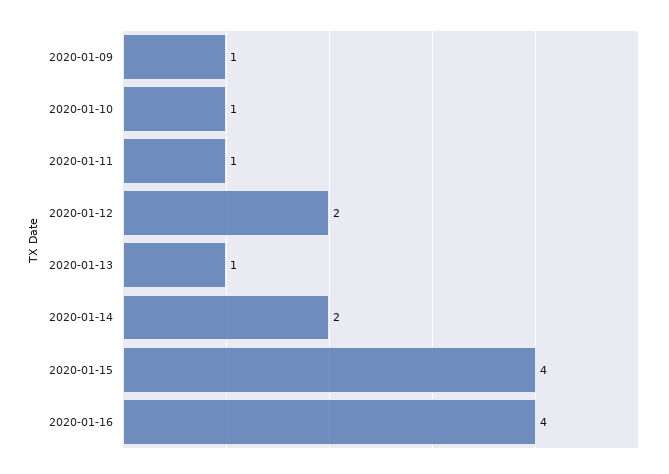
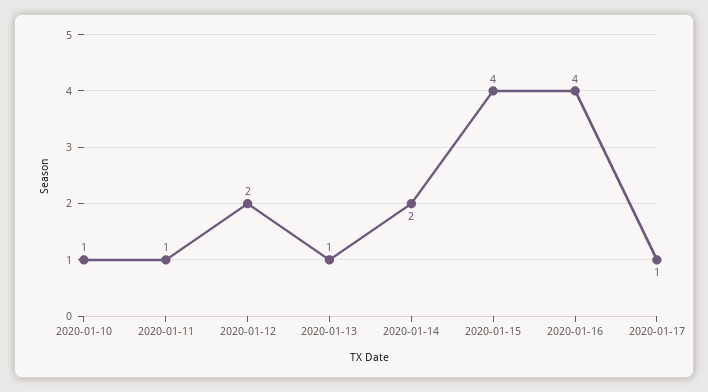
2020-01-09: 1 -> none
2020-01-17: none -> 1

